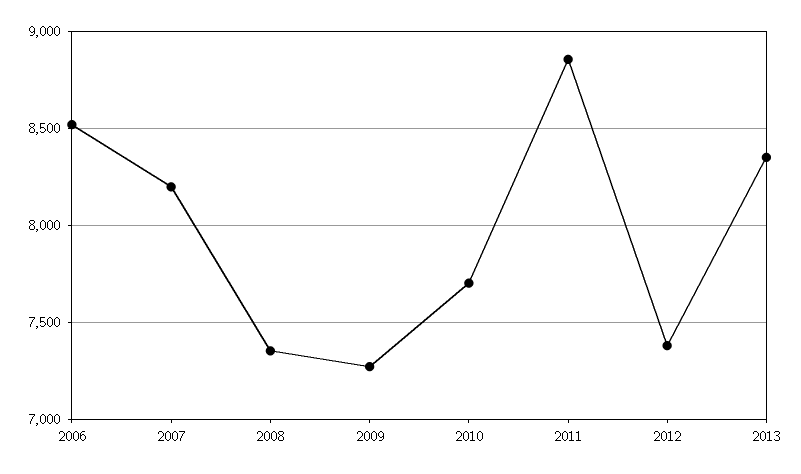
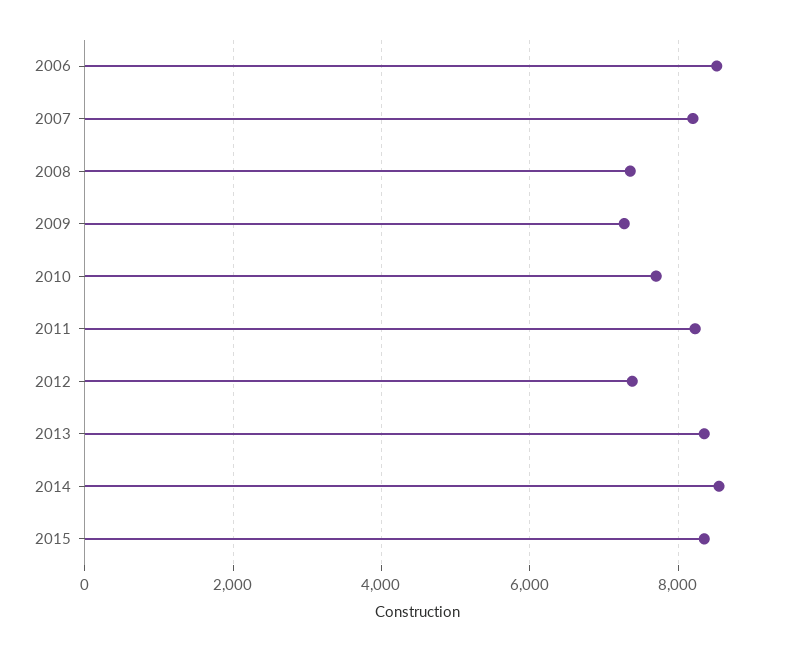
2011: 8850 -> 8200
2014: none -> 8600
2015: none -> 8400

